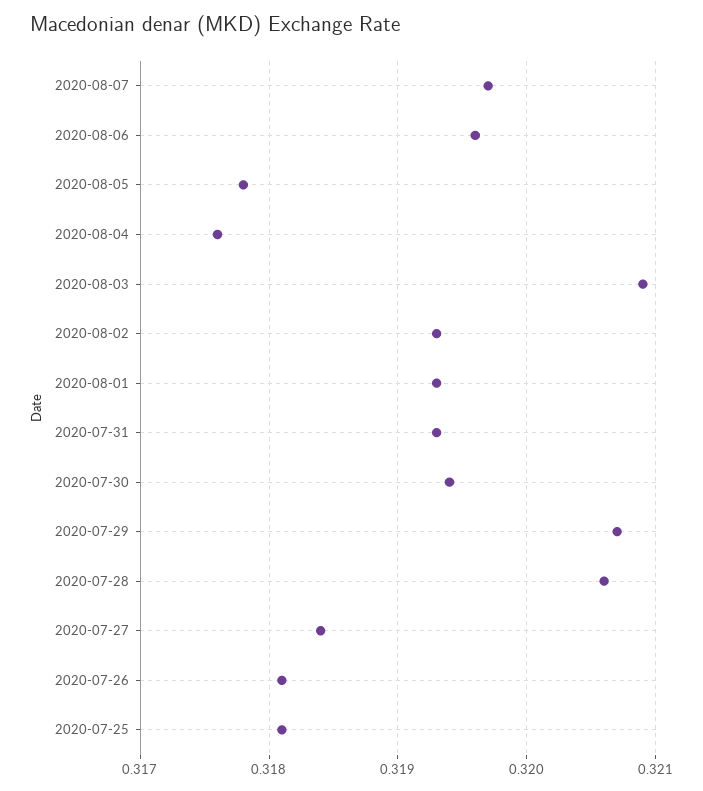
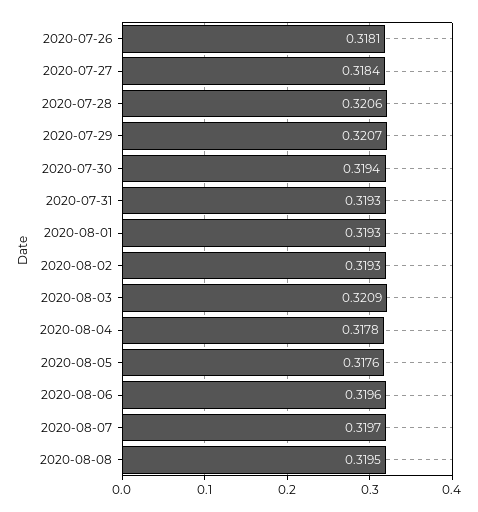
2020-08-05: 0.3178 -> 0.3176
2020-08-04: 0.3176 -> 0.3178
2020-07-25: 0.3181 -> none
2020-08-08: none -> 0.3195

